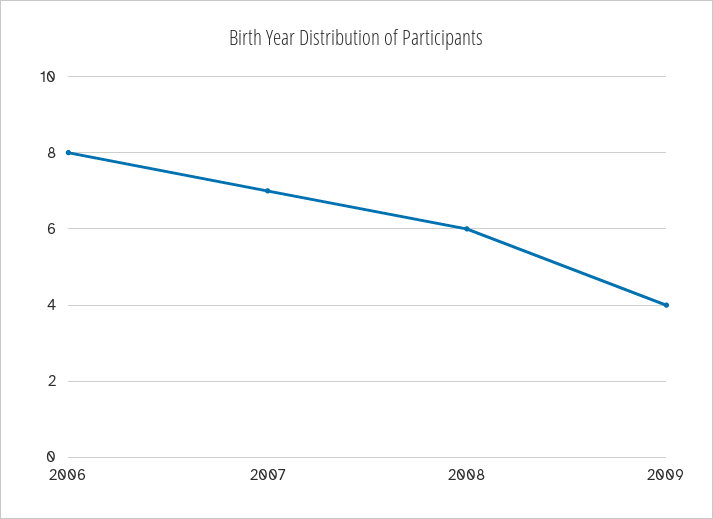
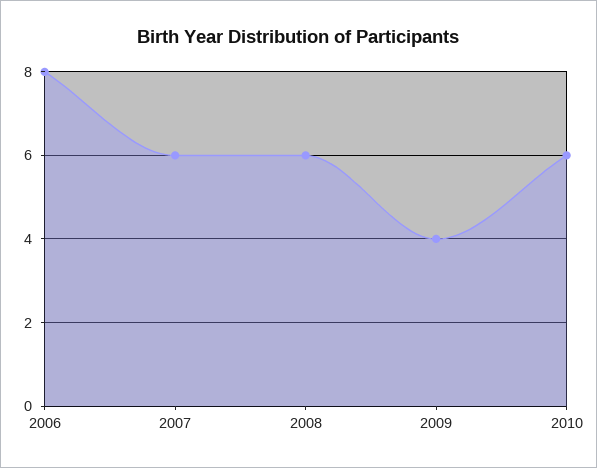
2007: 7 -> 6
2010: none -> 6

